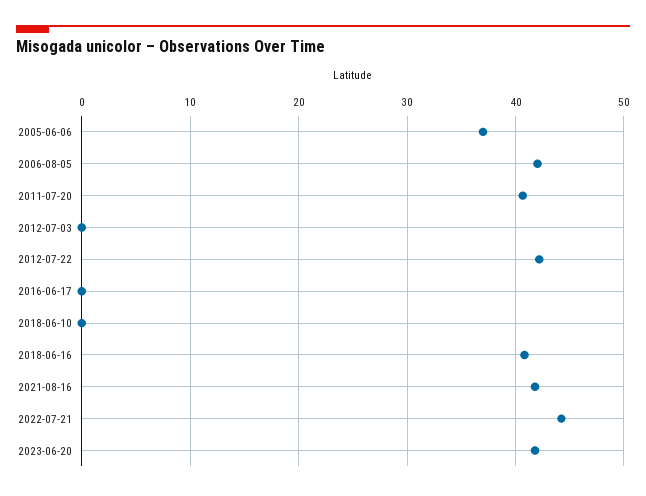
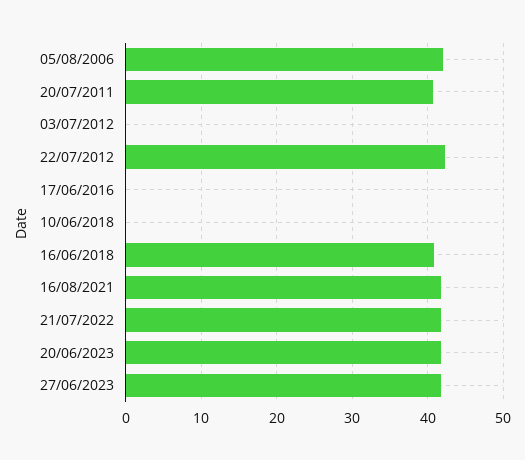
2005-06-06: 37 -> none
2022-07-21: 44 -> 42
27/06/2023: none -> 42

